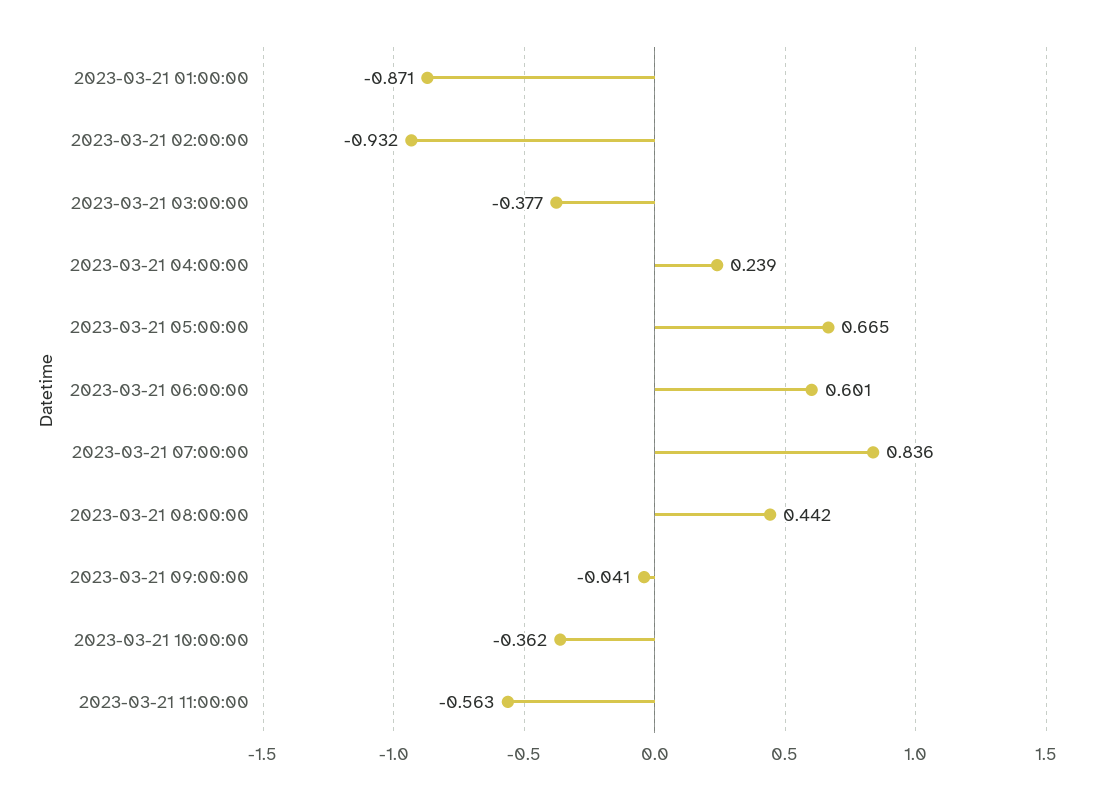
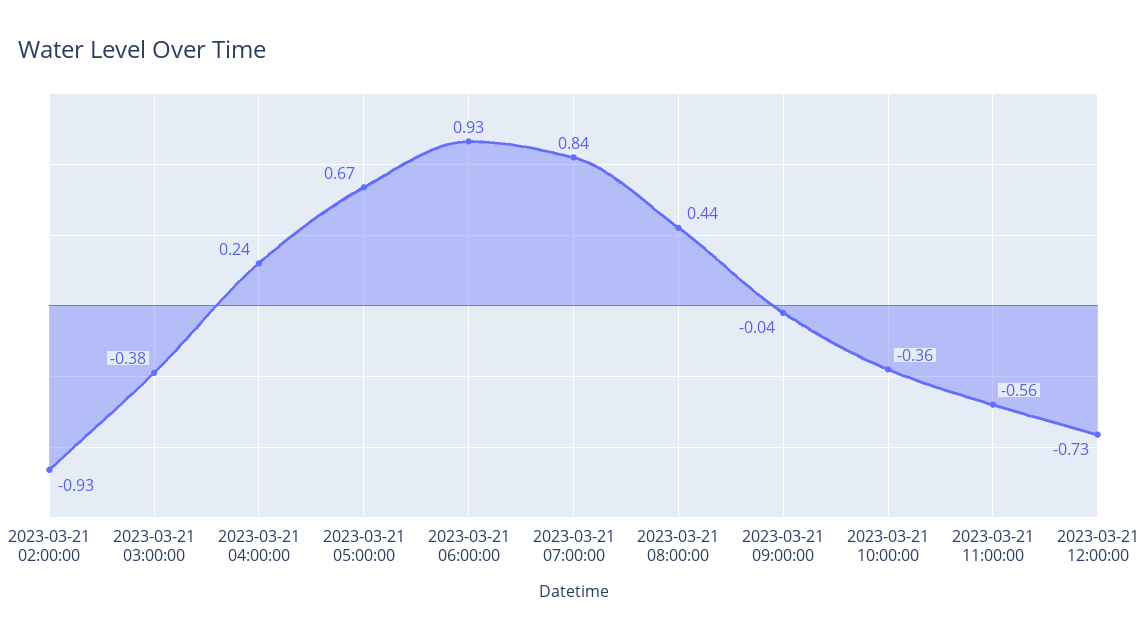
2023-03-21 01:00:00: -0.871 -> none
2023-03-21 06:00:00: 0.601 -> 0.93
2023-03-21 12:00:00: none -> -0.73

